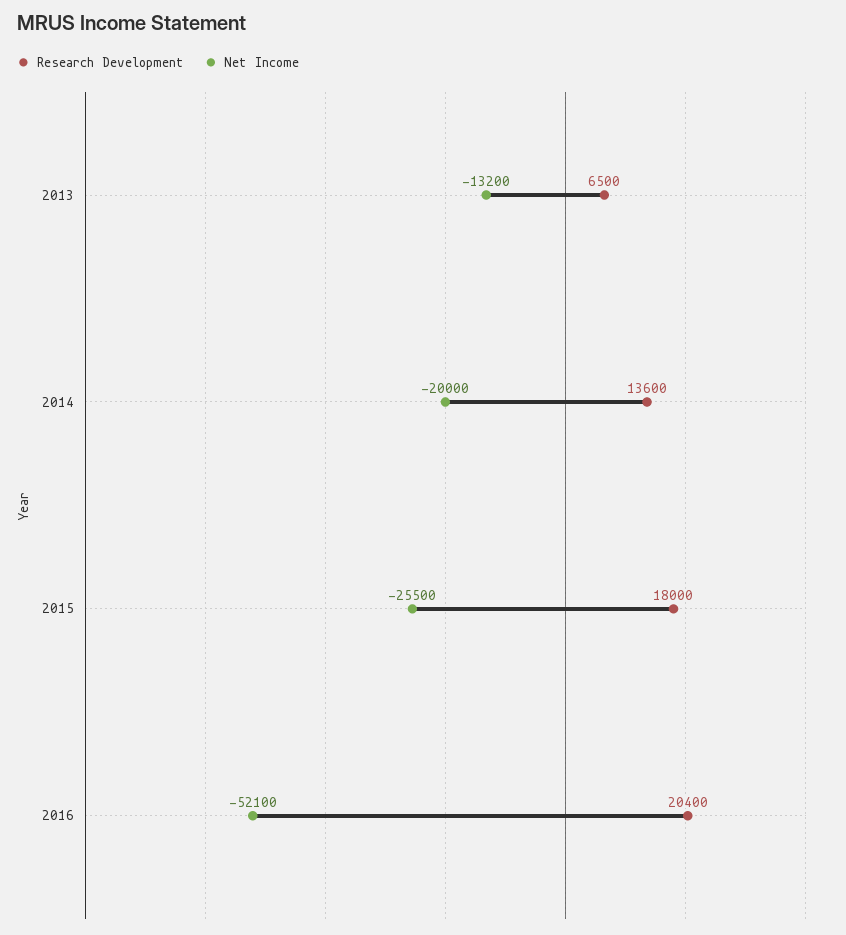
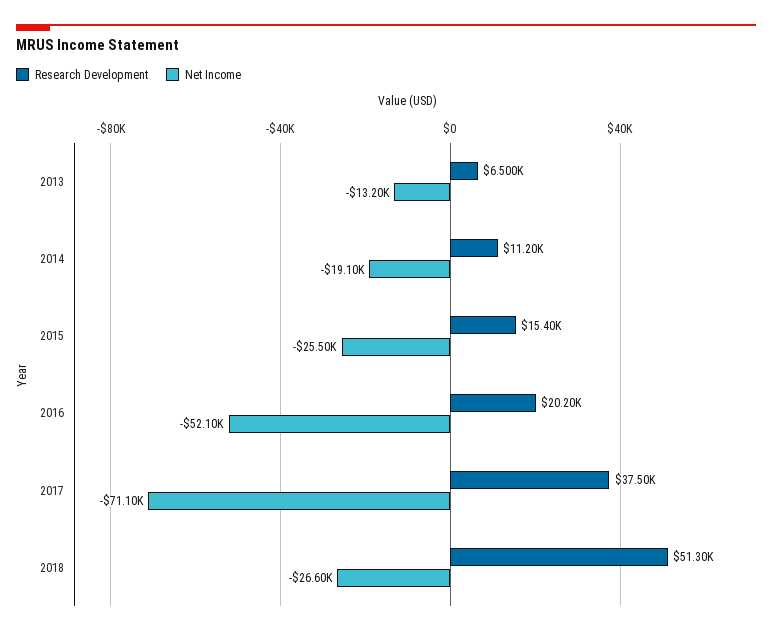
Research Development, 2014: 13600 -> 11200
Net Income, 2014: -20000 -> -19100
Research Development, 2015: 18000 -> 15400
Research Development, 2016: 20400 -> 20200
Research Development, 2017: none -> 37500
Net Income, 2017: none -> -71100
Research Development, 2018: none -> 51300
Net Income, 2018: none -> -26600

